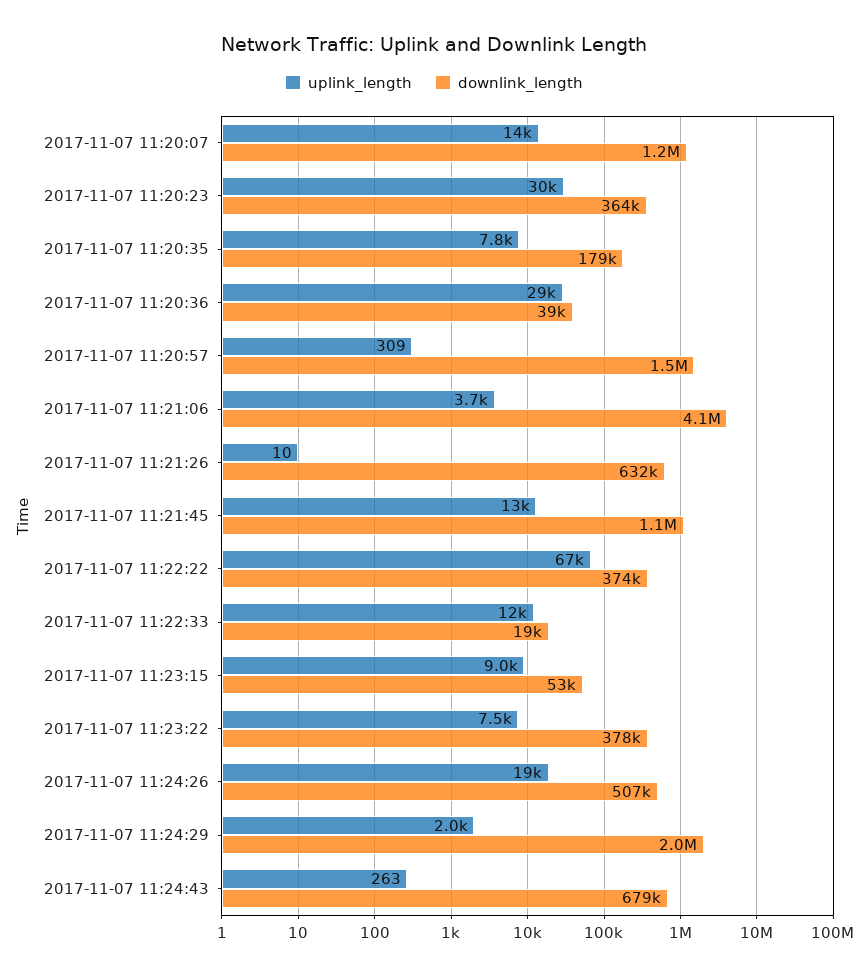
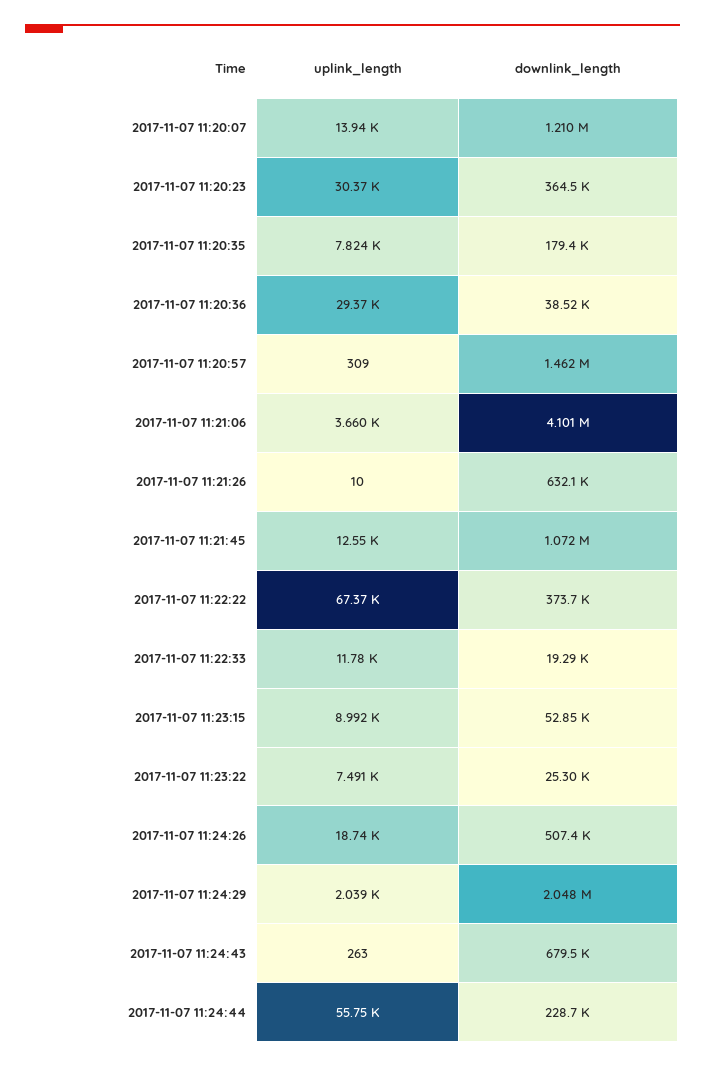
downlink_length, 2017-11-07 11:23:22: 378000 -> 25300
uplink_length, 2017-11-07 11:24:44: none -> 55750
downlink_length, 2017-11-07 11:24:44: none -> 228700

